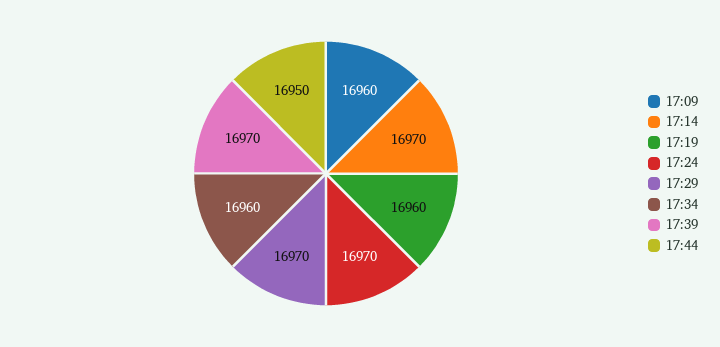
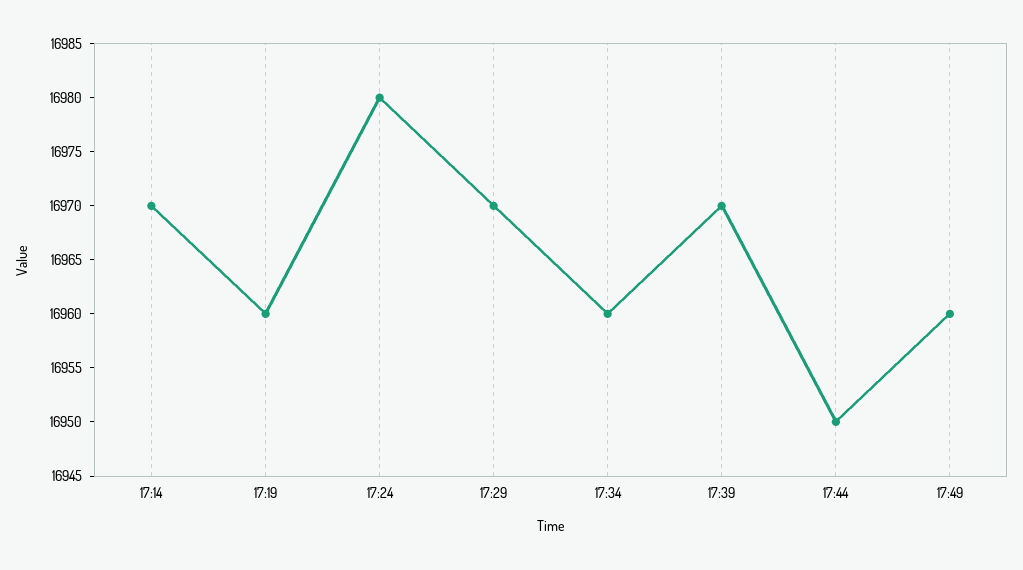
17:09: 16960 -> none
17:24: 16970 -> 16980
17:49: none -> 16960

